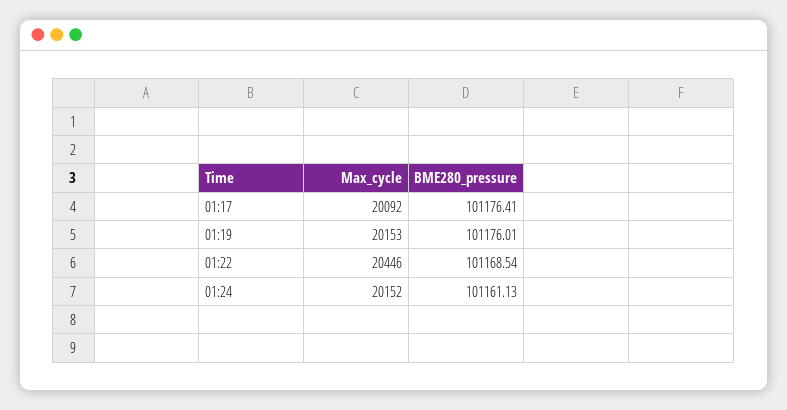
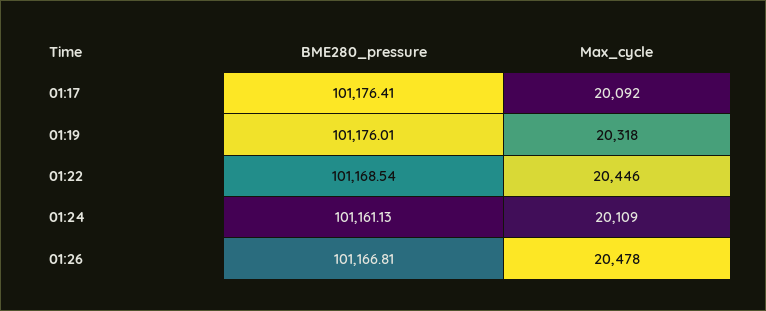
Max_cycle, 01:19: 20153 -> 20318
Max_cycle, 01:24: 20152 -> 20109
BME280_pressure, 01:26: none -> 101166.81
Max_cycle, 01:26: none -> 20478

